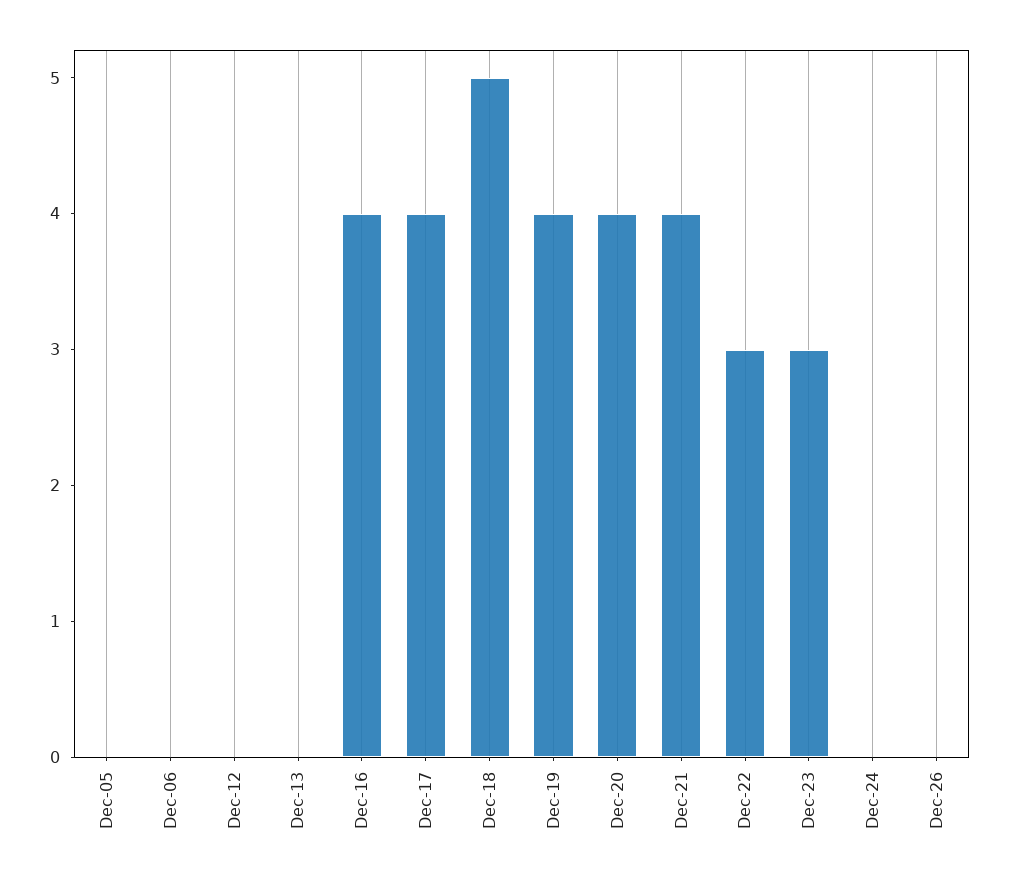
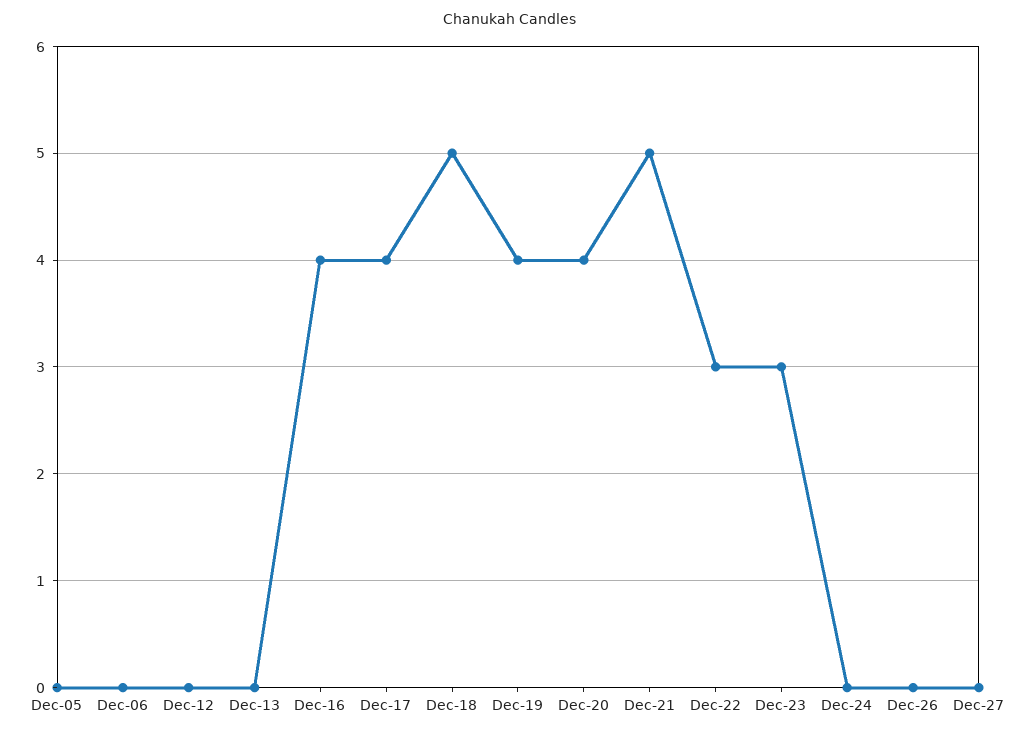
Dec-21: 4 -> 5
Dec-27: none -> 0

